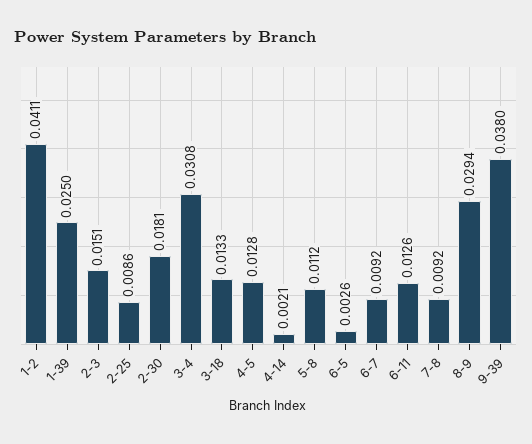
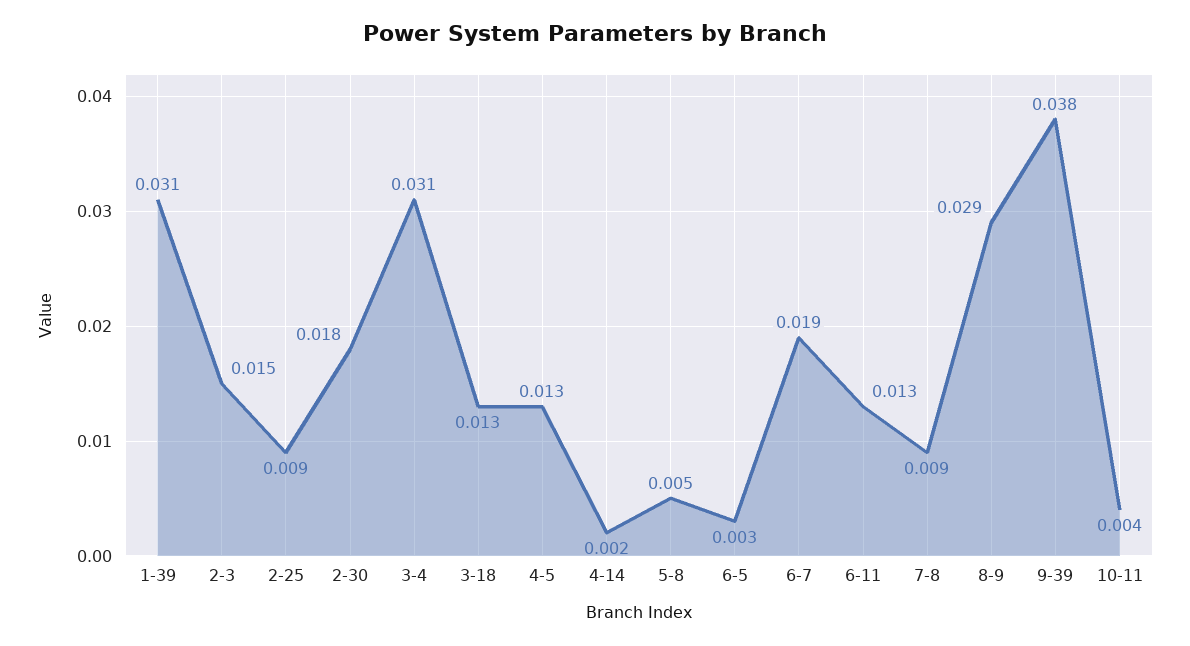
1-2: 0.0411 -> none
1-39: 0.025 -> 0.031
5-8: 0.0112 -> 0.005
6-7: 0.0092 -> 0.019
10-11: none -> 0.004

